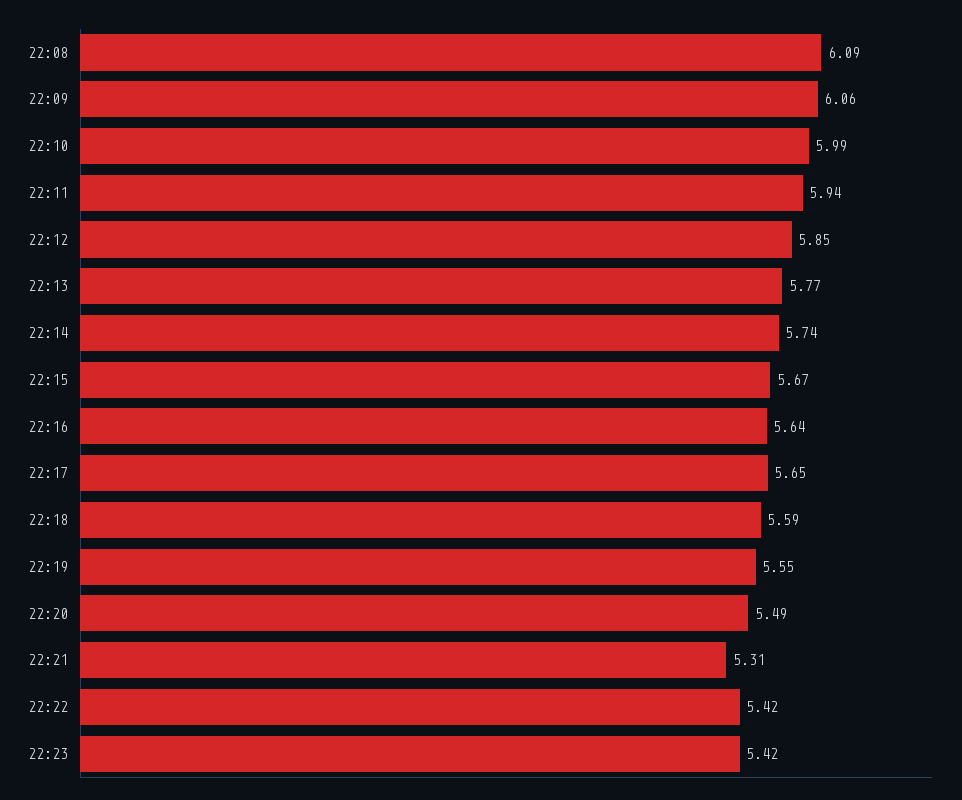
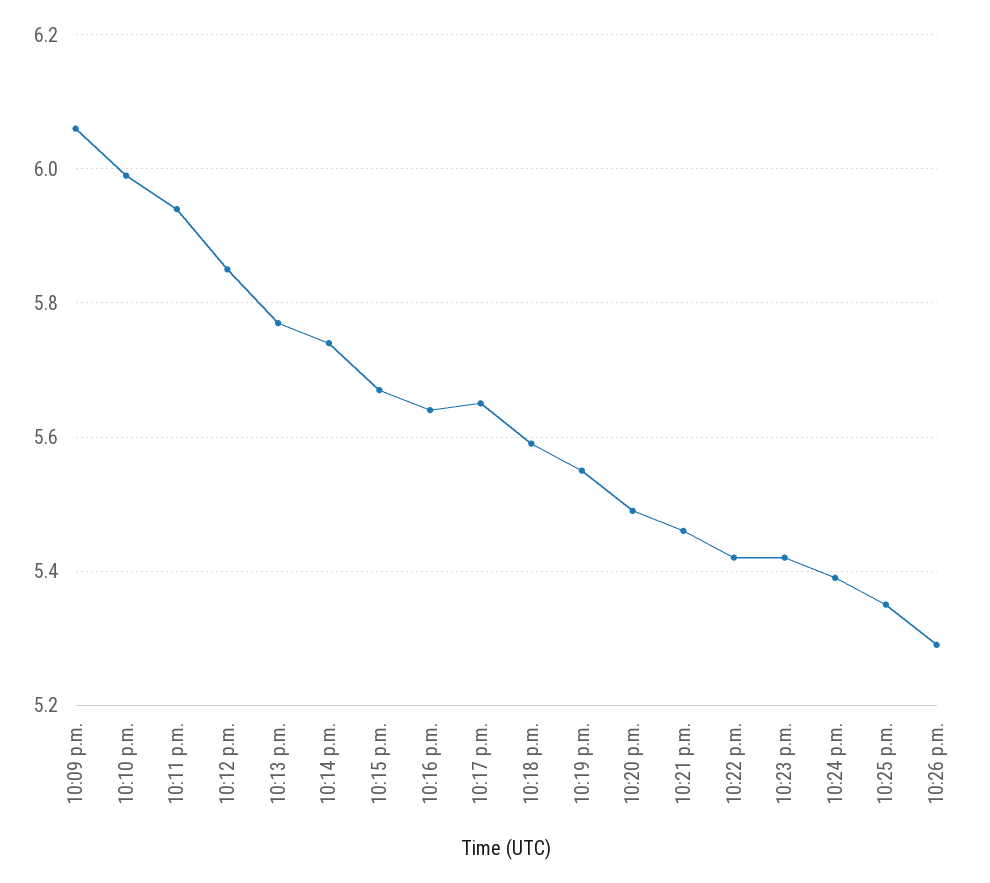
22:08: 6.09 -> none
22:21: 5.31 -> 5.45
10:24 p.m.: none -> 5.4
10:25 p.m.: none -> 5.35
10:26 p.m.: none -> 5.3

